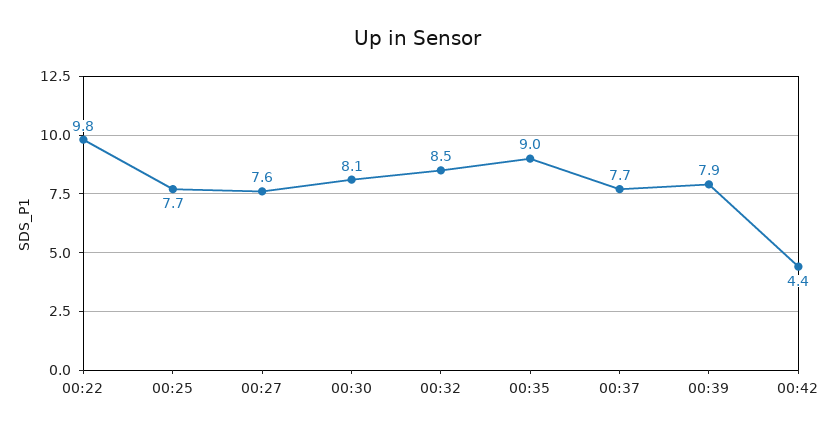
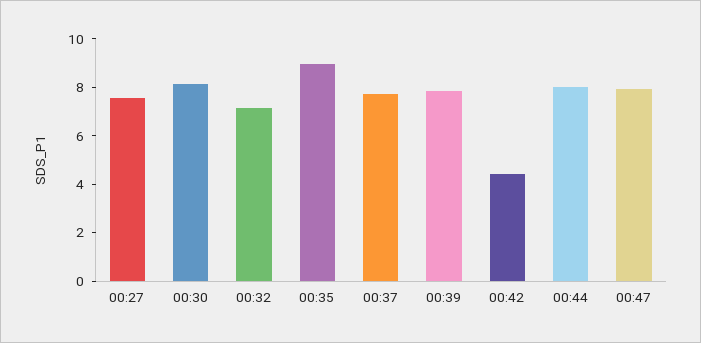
00:22: 9.8 -> none
00:25: 7.7 -> none
00:32: 8.5 -> 7
00:44: none -> 8
00:47: none -> 8

